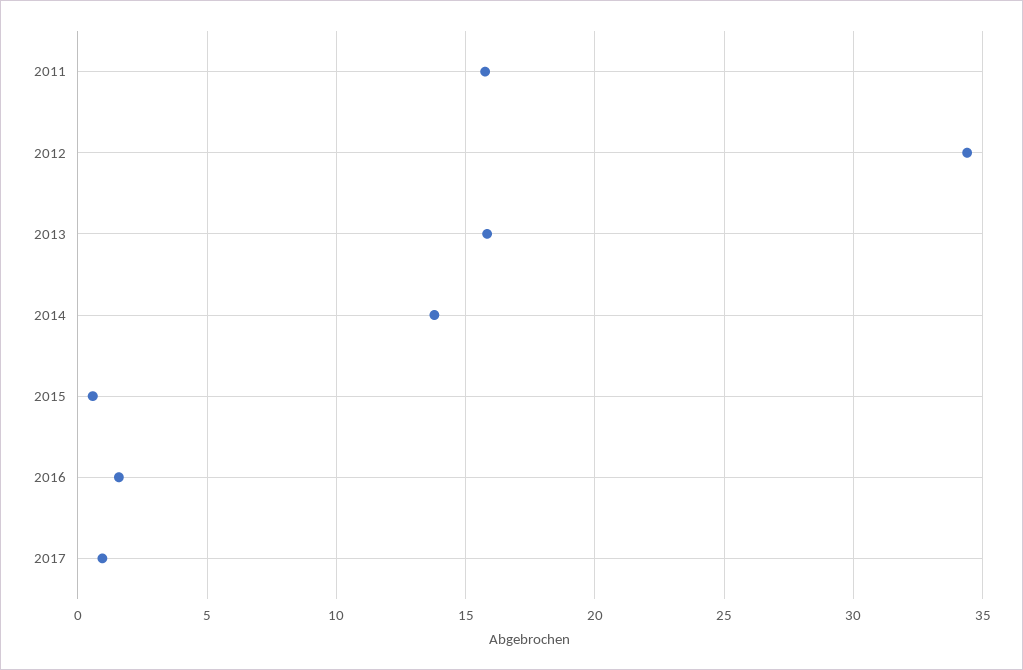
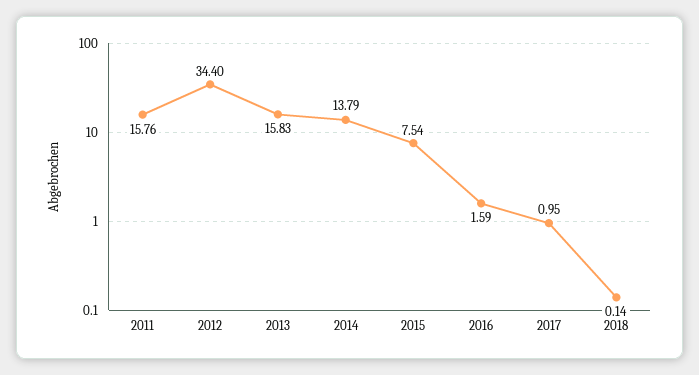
2015: 0.5 -> 7.54
2018: none -> 0.14

